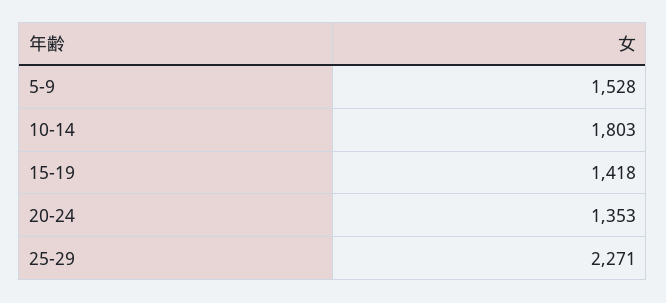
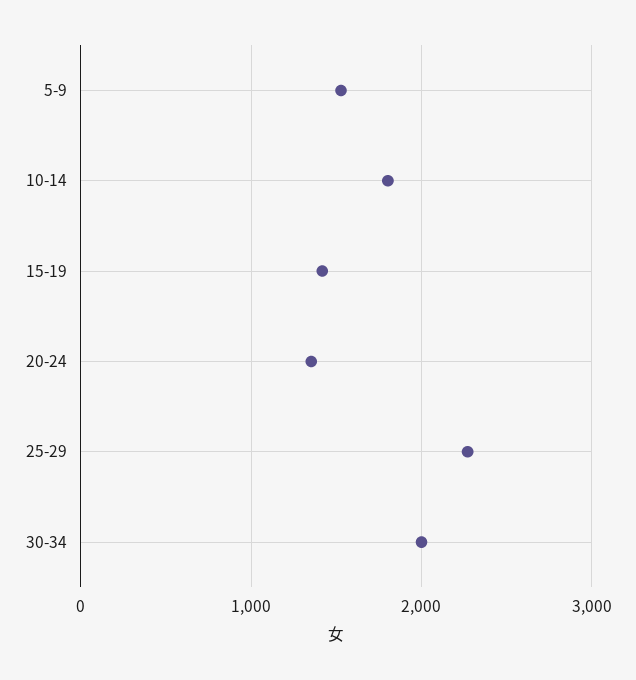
30-34: none -> 2000

